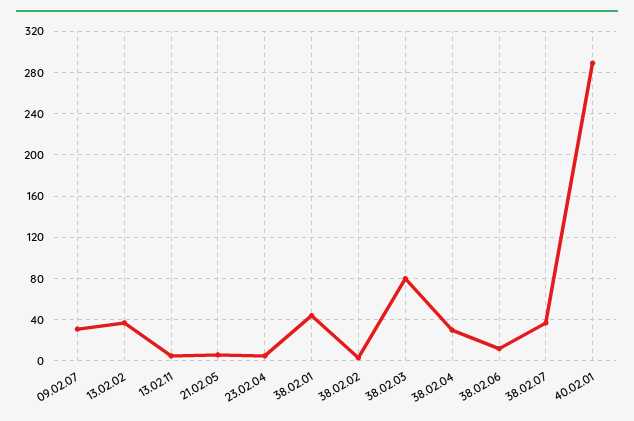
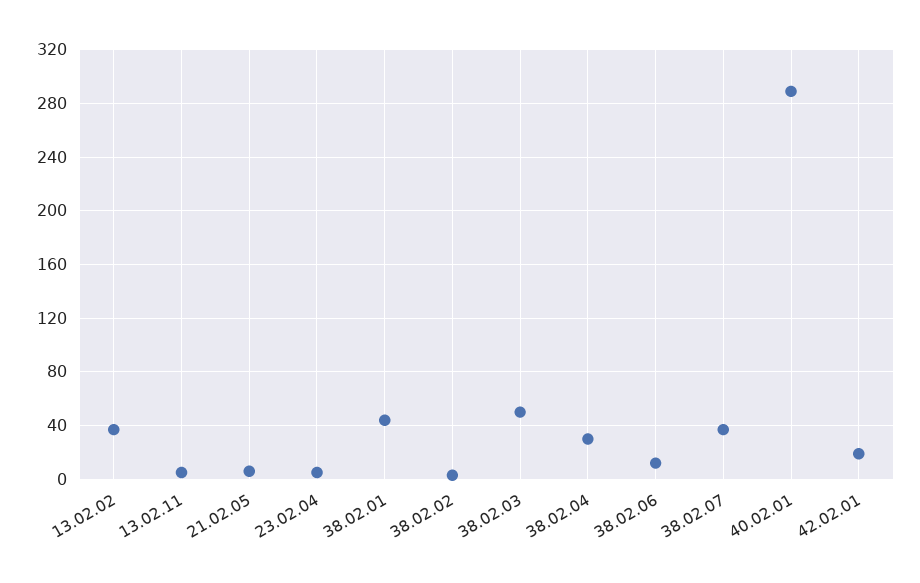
09.02.07: 30 -> none
38.02.03: 80 -> 50
42.02.01: none -> 20

